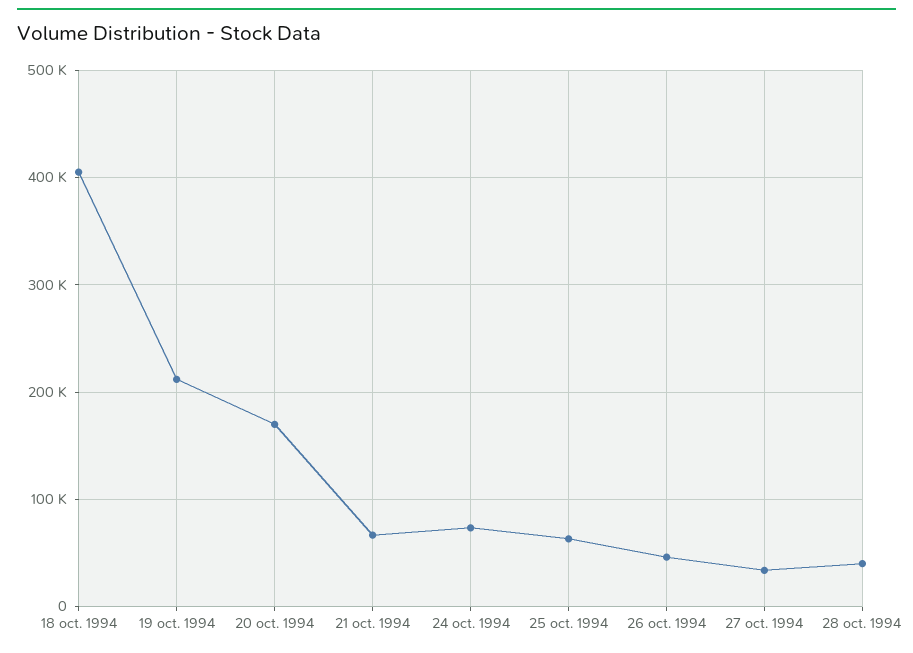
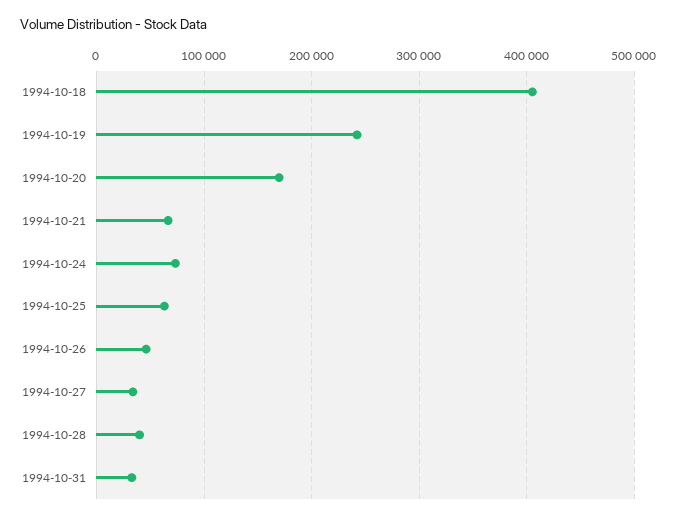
19 oct. 1994: 210000 -> 240000
1994-10-31: none -> 30000

